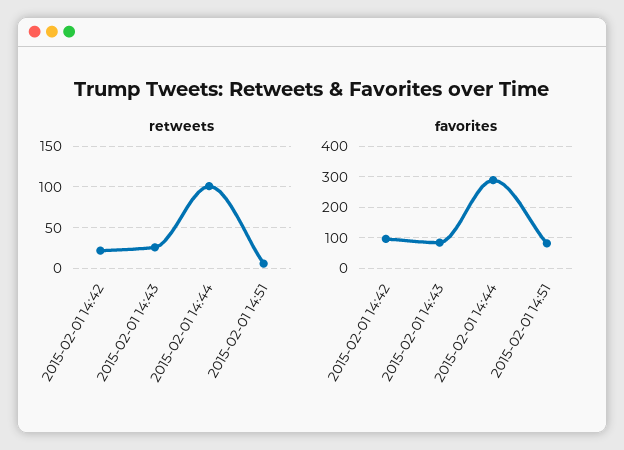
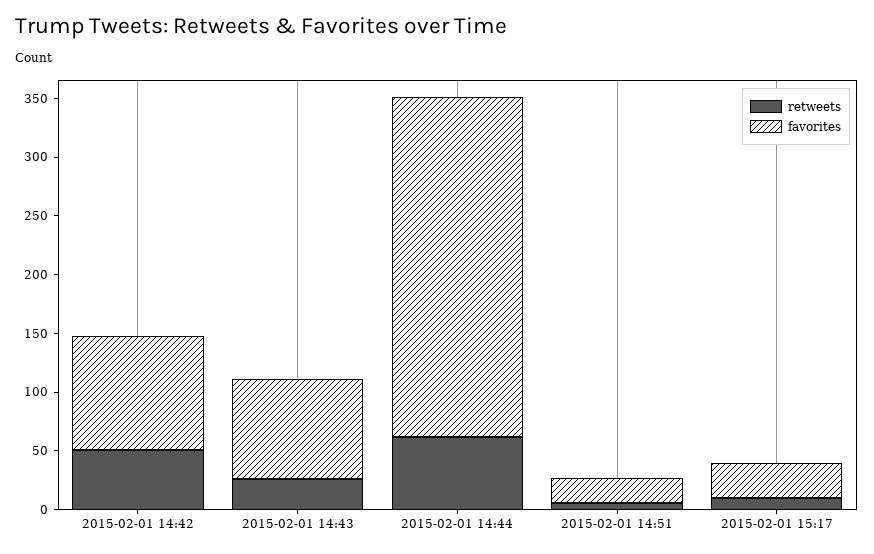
retweets, 2015-02-01 14:42: 20 -> 50
retweets, 2015-02-01 14:44: 100 -> 60
favorites, 2015-02-01 14:51: 80 -> 20
retweets, 2015-02-01 15:17: none -> 10
favorites, 2015-02-01 15:17: none -> 30

